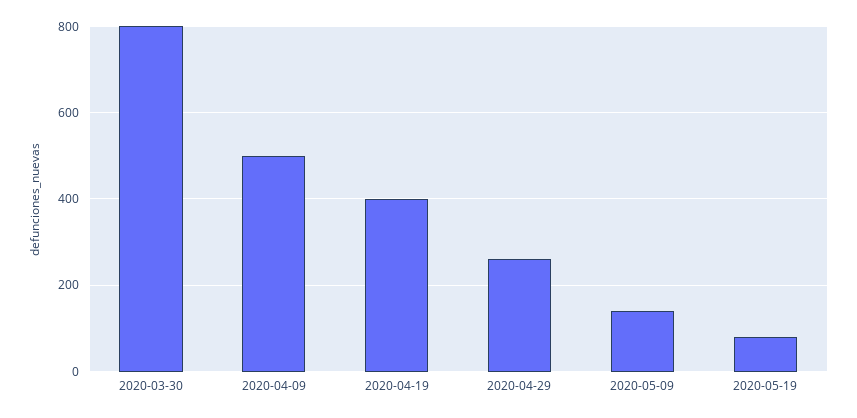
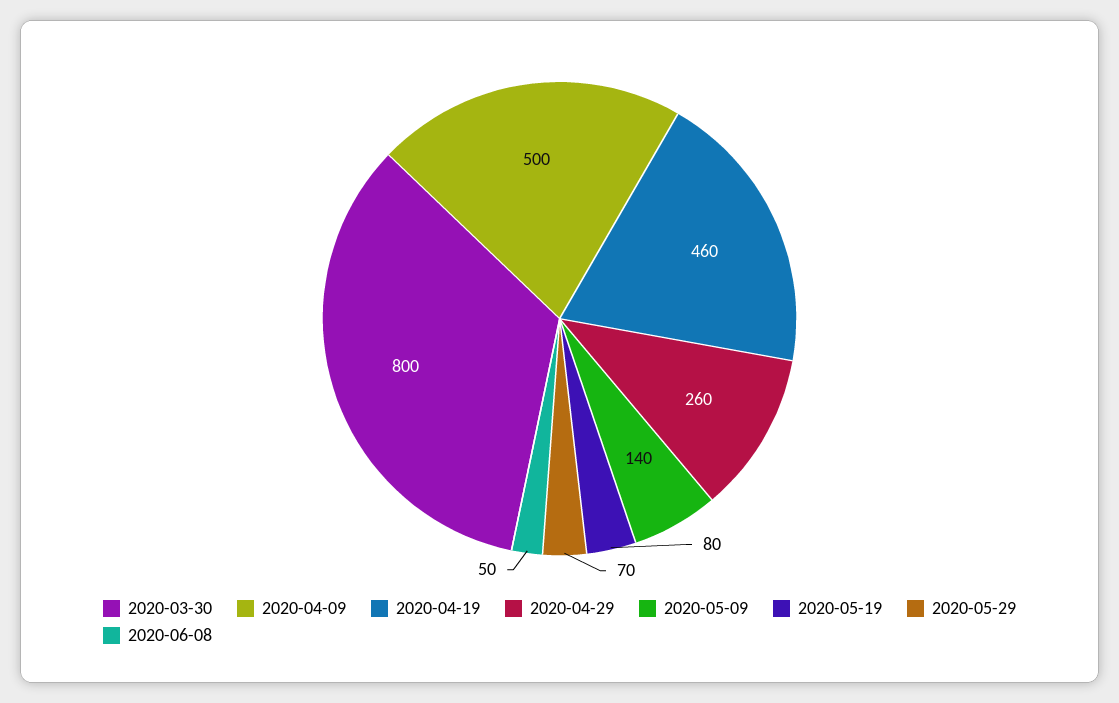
2020-04-19: 400 -> 460
2020-05-29: none -> 70
2020-06-08: none -> 50

